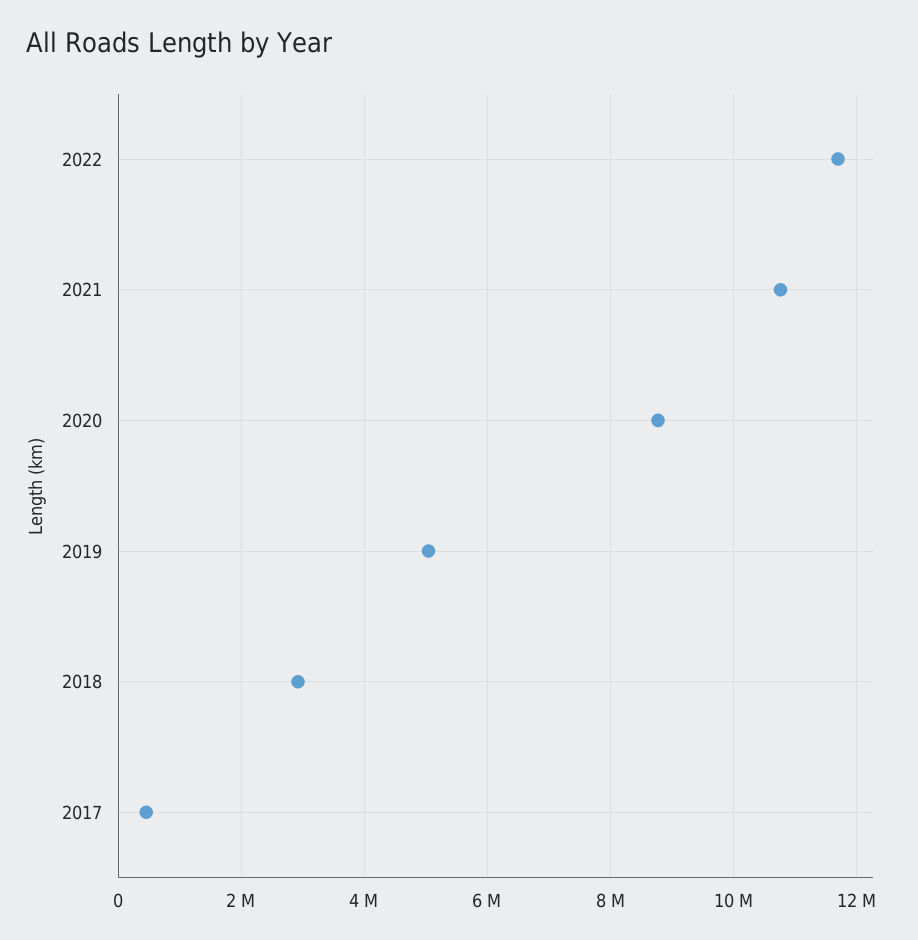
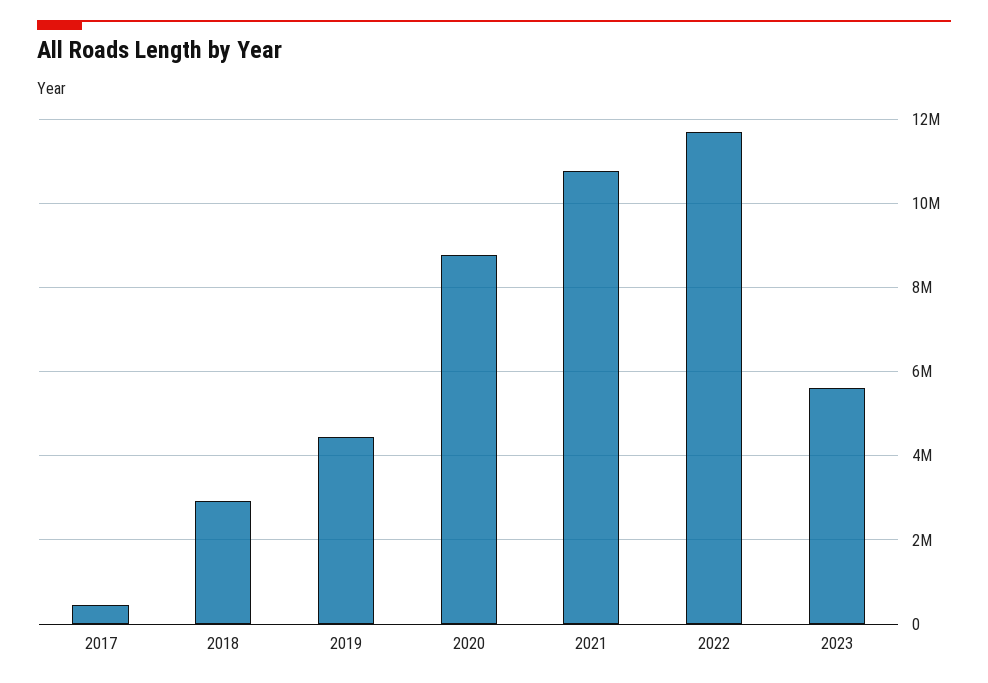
2019: 5000000 -> 4400000
2023: none -> 5600000

